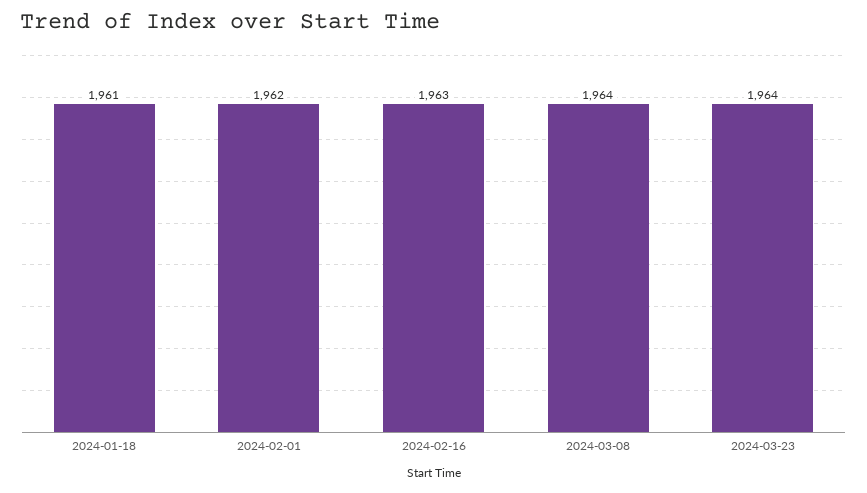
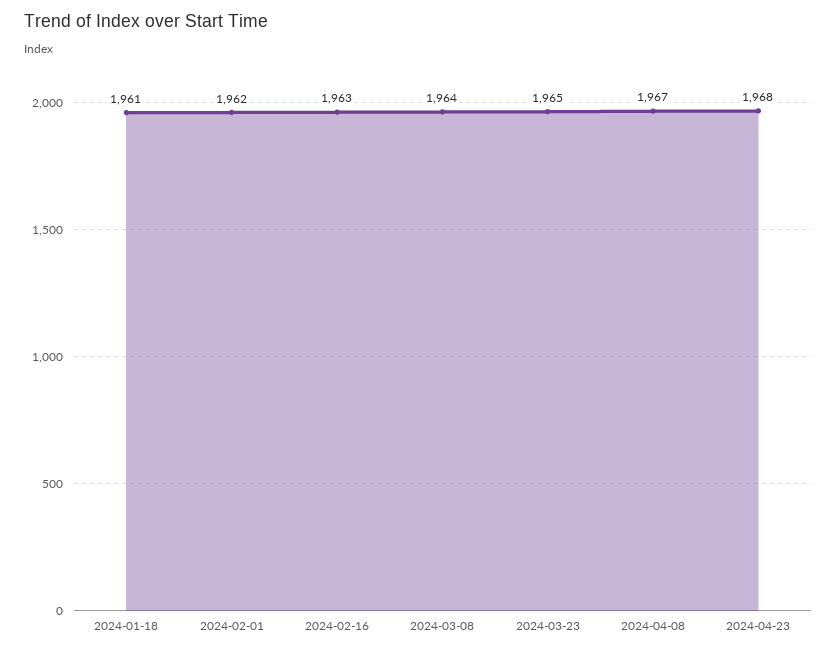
2024-03-23: 1964 -> 1965
2024-04-08: none -> 1967
2024-04-23: none -> 1968

